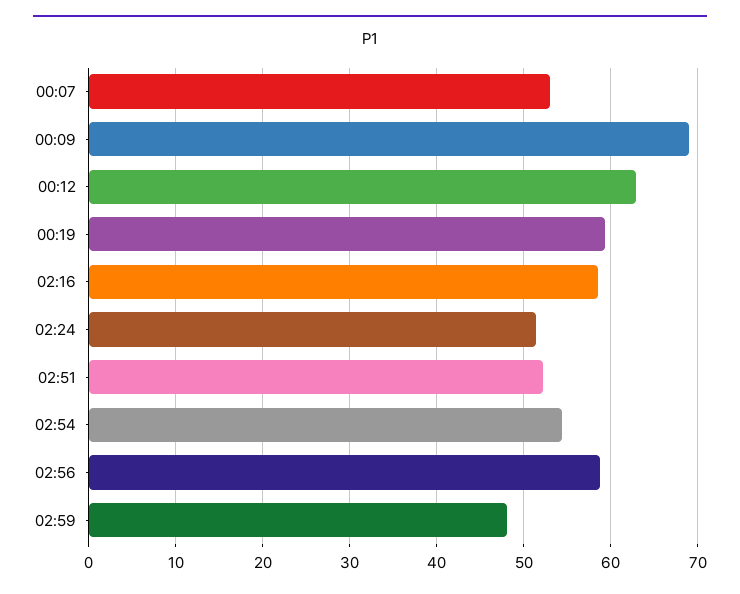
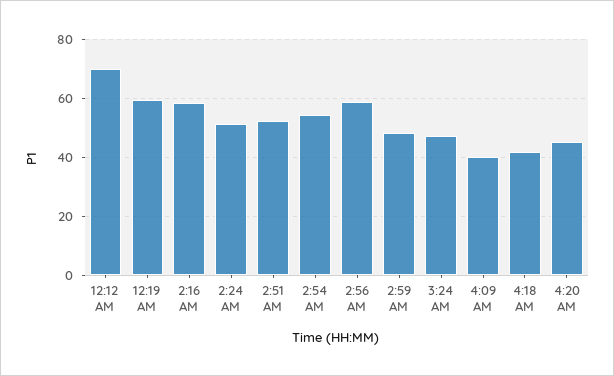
00:07: 53 -> none
00:09: 69 -> none
00:12: 63 -> 70
3:24 AM: none -> 47.5
4:09 AM: none -> 40
4:18 AM: none -> 42.5
4:20 AM: none -> 45

